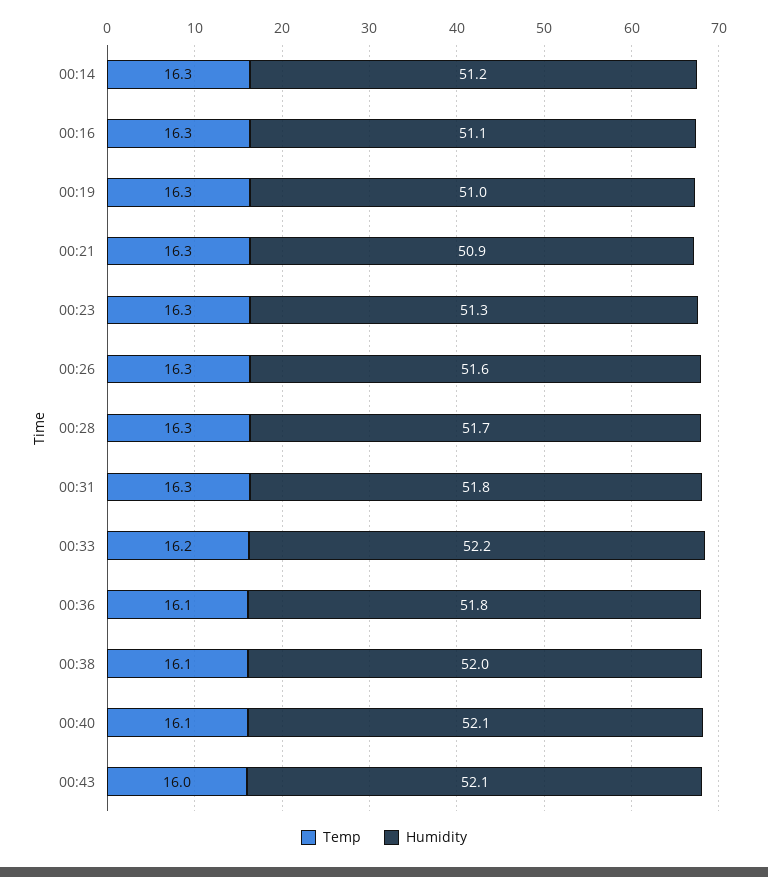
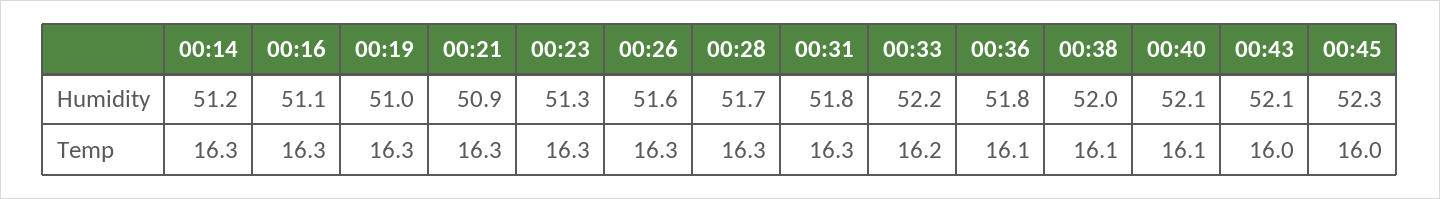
Humidity, 00:45: none -> 52.3
Temp, 00:45: none -> 16

